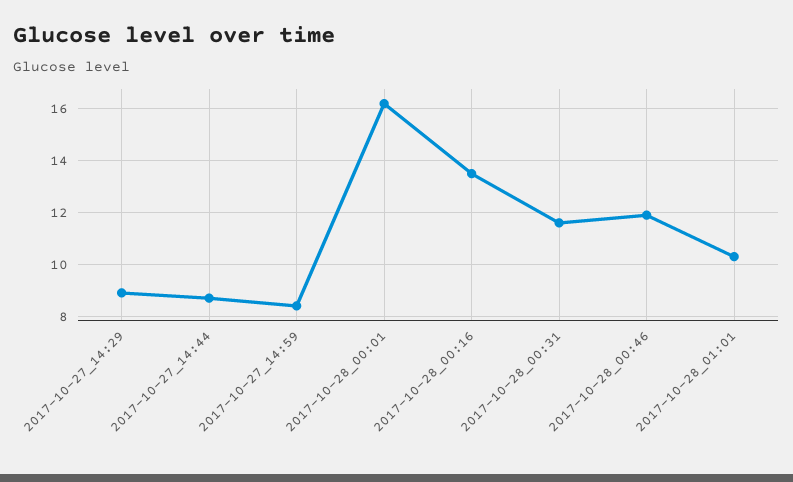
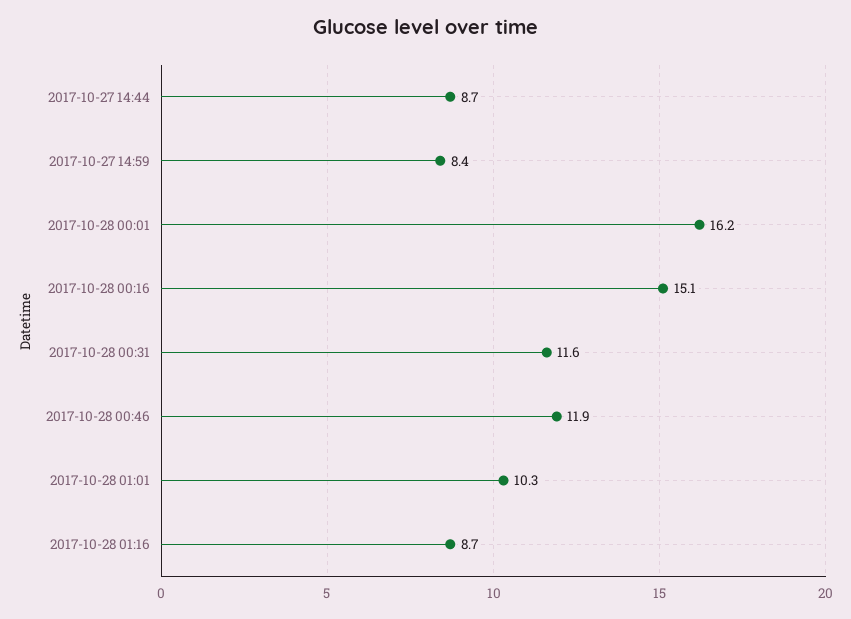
2017-10-27_14:29: 9 -> none
2017-10-28_00:16: 13.5 -> 15.1
2017-10-28 01:16: none -> 8.7

